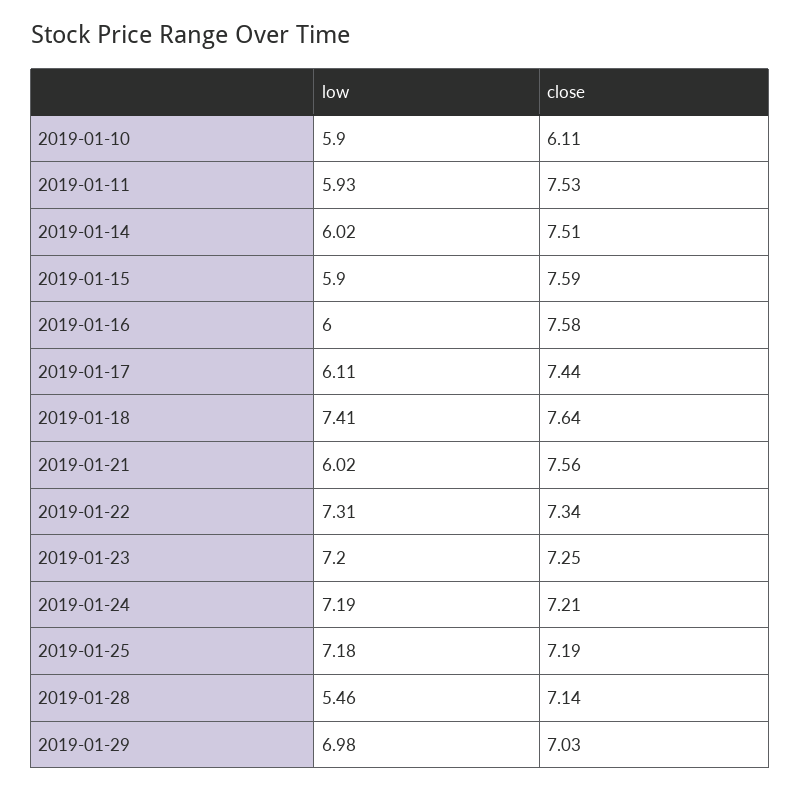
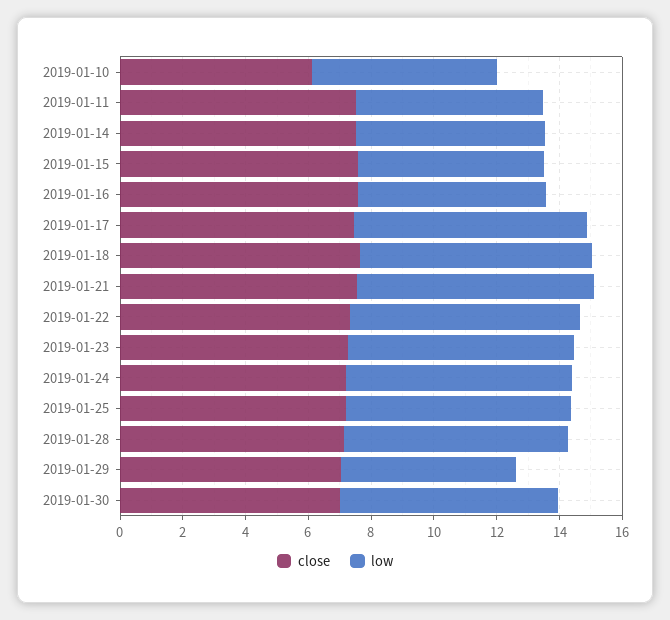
low, 2019-01-17: 6.11 -> 7.5
low, 2019-01-21: 6.02 -> 7.5
low, 2019-01-28: 5.46 -> 7
low, 2019-01-29: 6.98 -> 5.5
close, 2019-01-30: none -> 7
low, 2019-01-30: none -> 7

